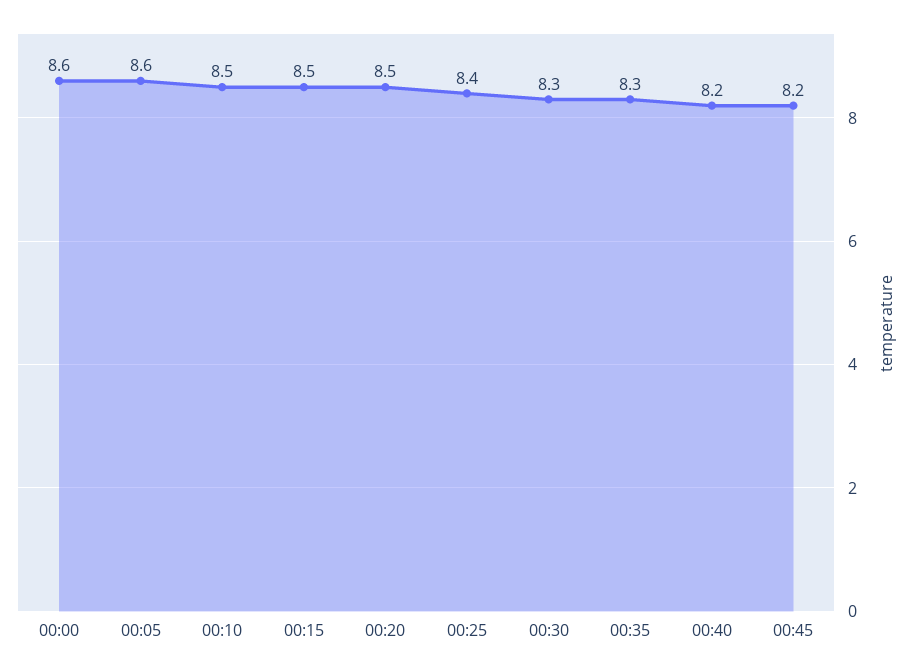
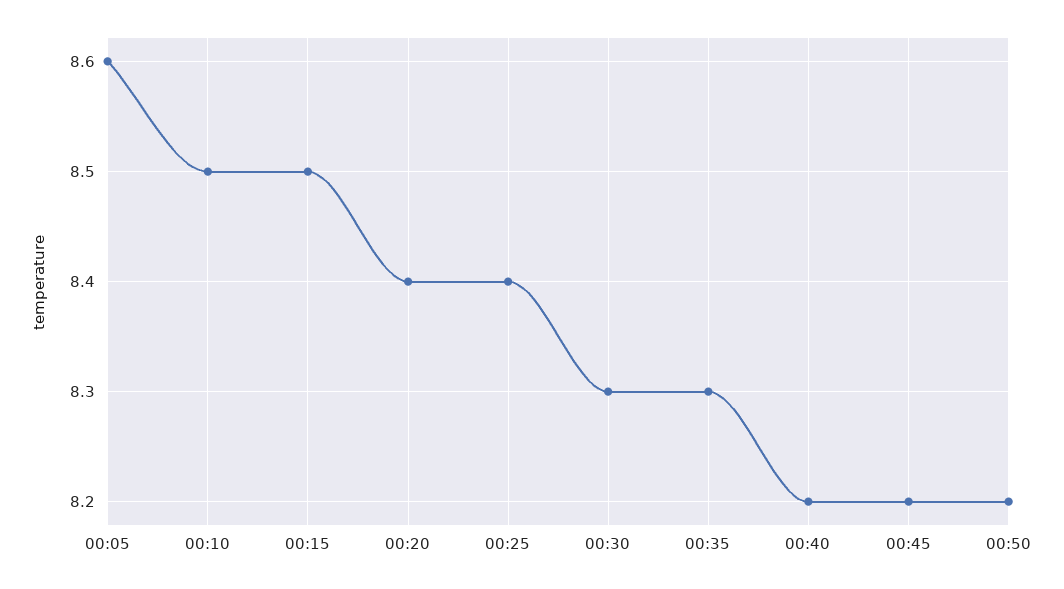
00:00: 8.6 -> none
00:20: 8.5 -> 8.4
00:50: none -> 8.2

